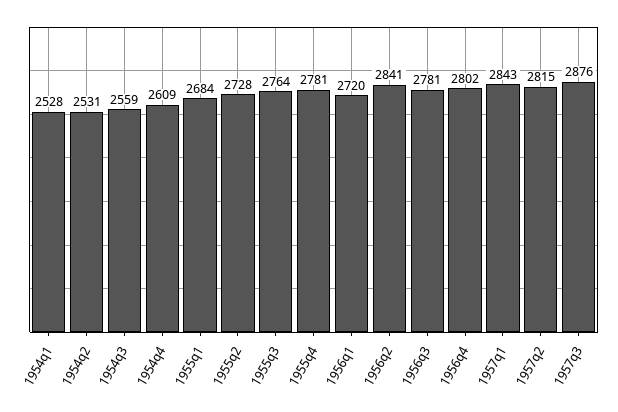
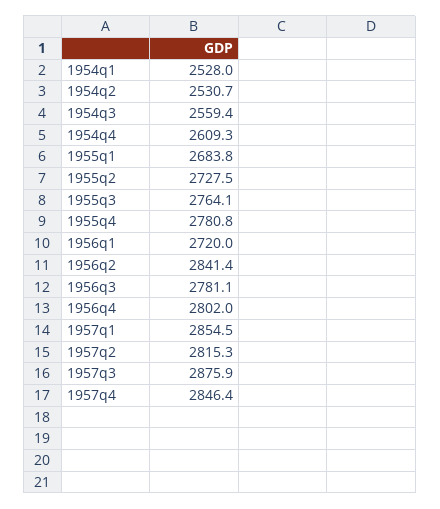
1957q1: 2843 -> 2854.5
1957q4: none -> 2846.4

